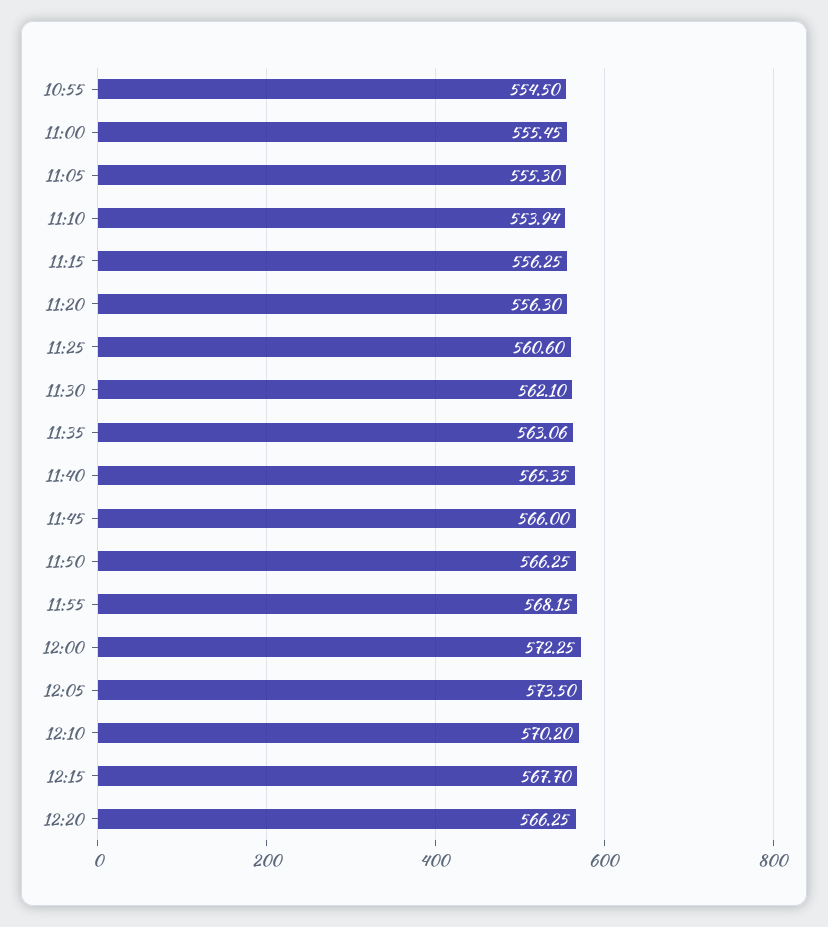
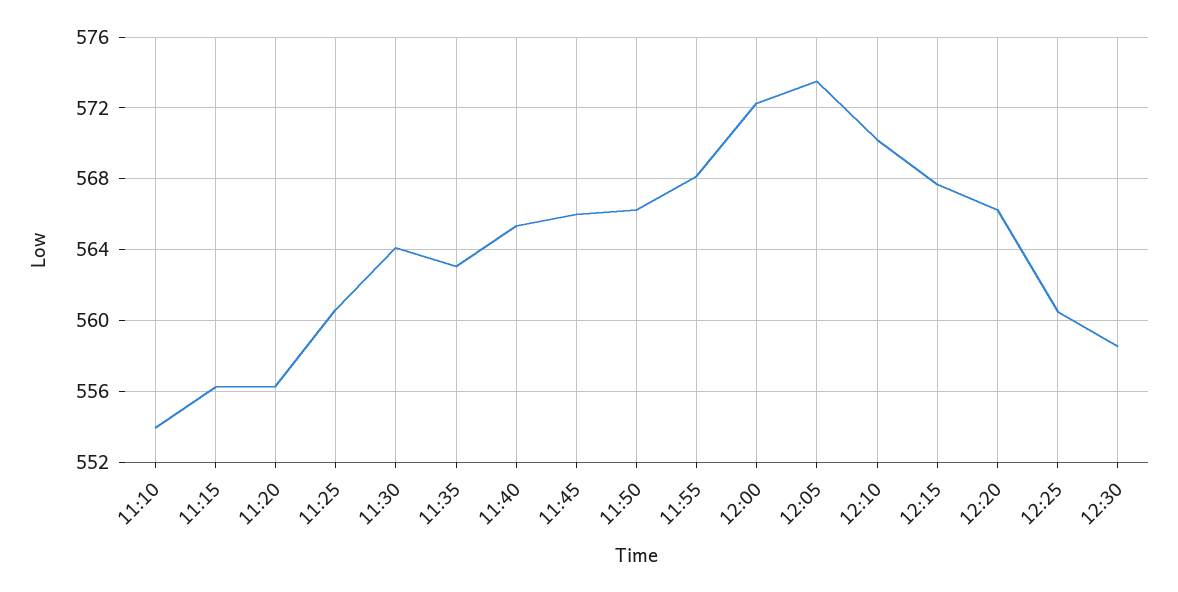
10:55: 554.5 -> none
11:00: 555.45 -> none
11:05: 555.3 -> none
11:30: 562.1 -> 564
12:25: none -> 560.5
12:30: none -> 558.5

